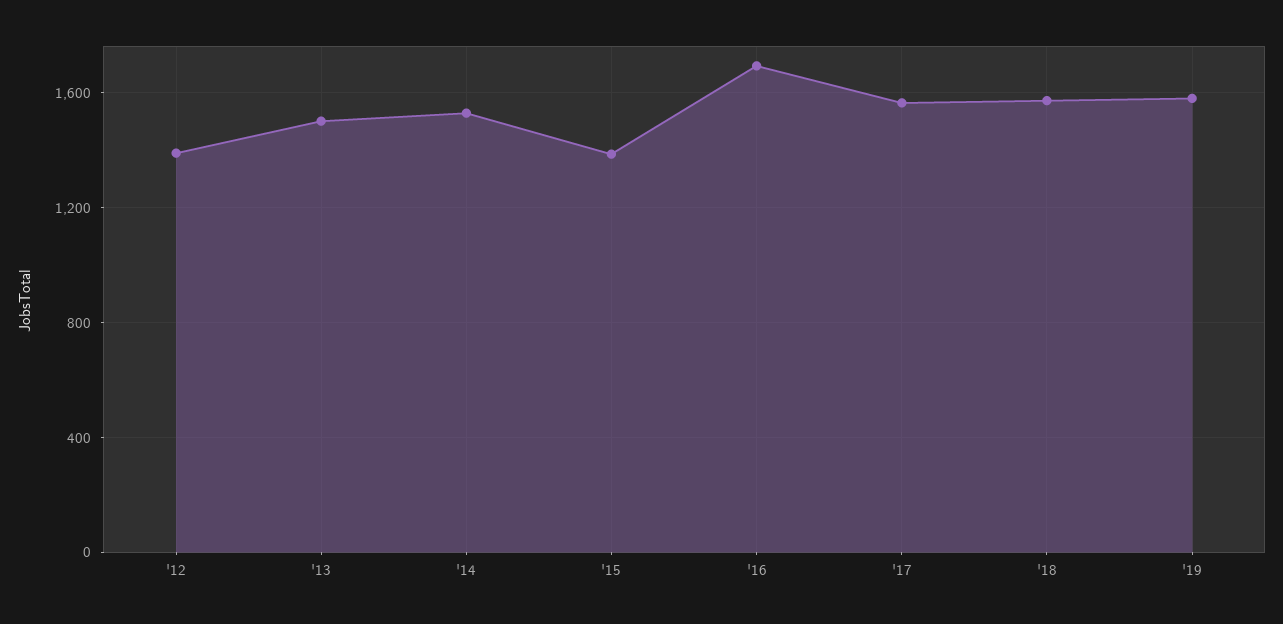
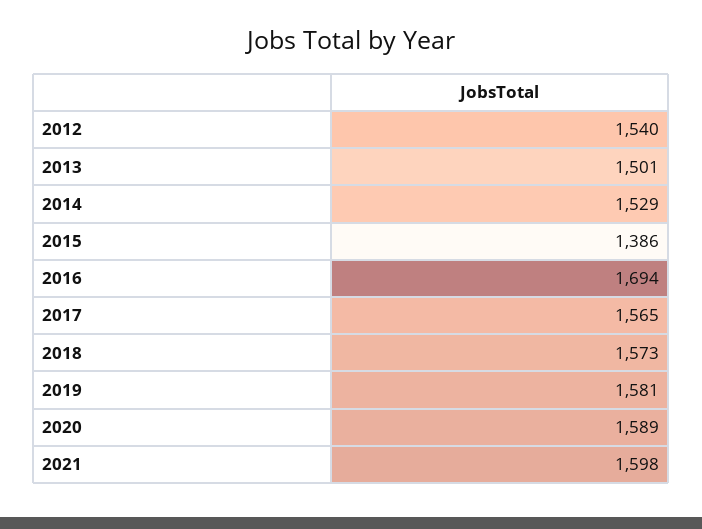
'12: 1400 -> 1540
2020: none -> 1589
2021: none -> 1598

